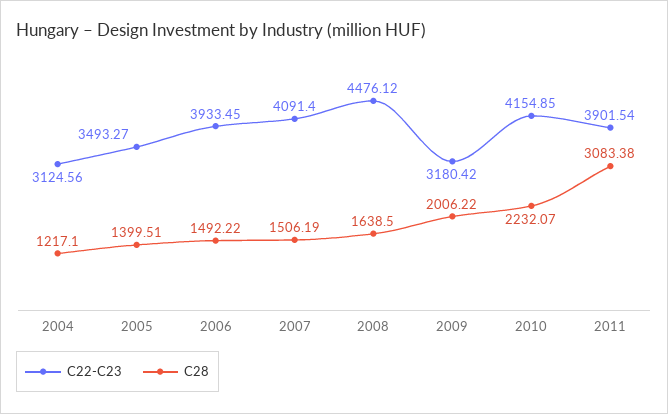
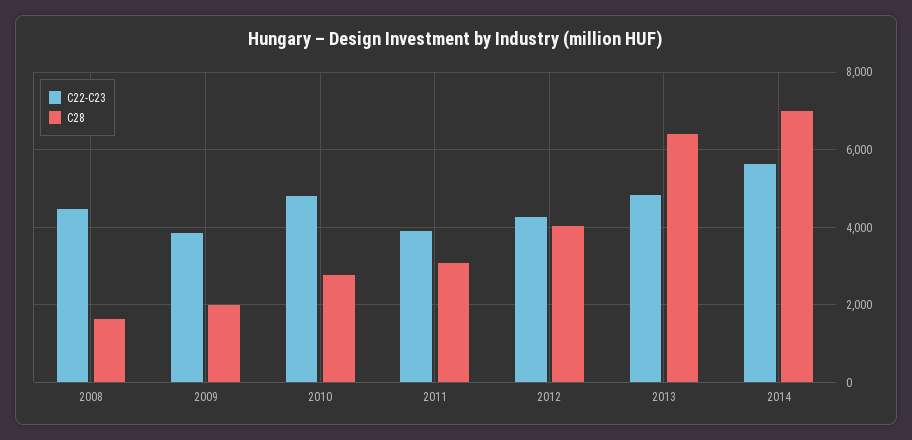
C22-C23, 2004: 3124.56 -> none
C28, 2004: 1217.1 -> none
C22-C23, 2005: 3493.27 -> none
C28, 2005: 1399.51 -> none
C22-C23, 2006: 3933.45 -> none
C28, 2006: 1492.22 -> none
C22-C23, 2007: 4091.4 -> none
C28, 2007: 1506.19 -> none
C22-C23, 2009: 3180.42 -> 3800
C22-C23, 2010: 4154.85 -> 4800
C28, 2010: 2232.07 -> 2800
C22-C23, 2012: none -> 4200
C28, 2012: none -> 4000
C22-C23, 2013: none -> 4800
C28, 2013: none -> 6400
C22-C23, 2014: none -> 5600
C28, 2014: none -> 7000

